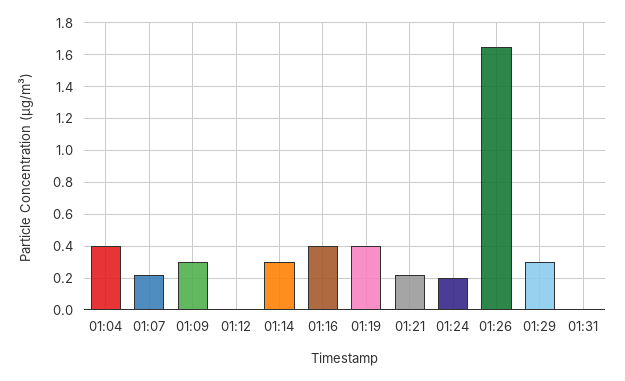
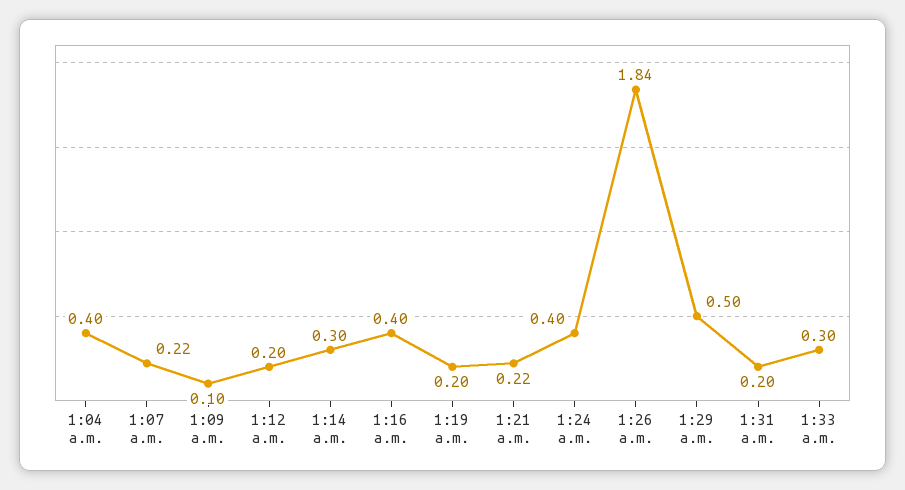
01:09: 0.3 -> 0.1
01:12: 0 -> 0.2
01:19: 0.4 -> 0.2
01:24: 0.2 -> 0.4
01:26: 1.65 -> 1.84
01:29: 0.3 -> 0.5
01:31: 0 -> 0.2
1:33 a.m.: none -> 0.3

